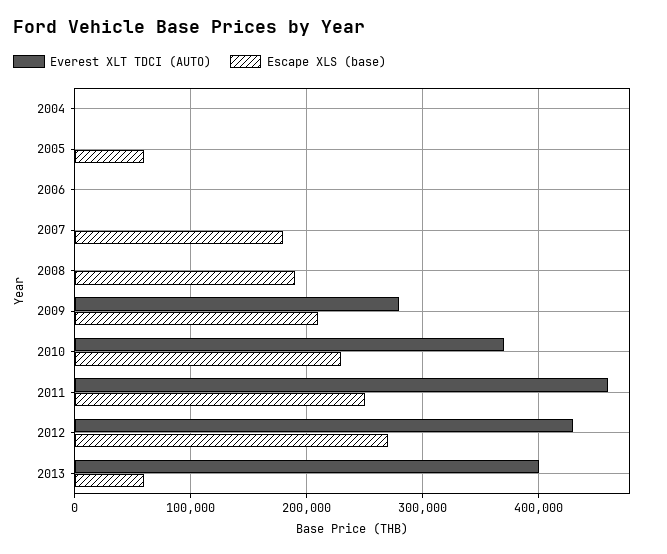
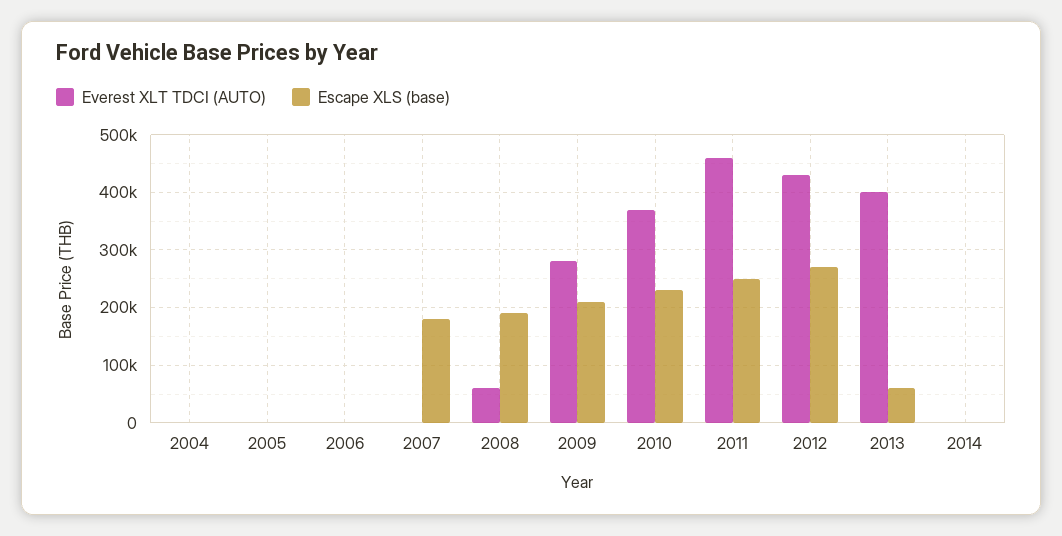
Escape XLS (base), 2005: 60000 -> 0
Everest XLT TDCI (AUTO), 2008: 0 -> 60000
Everest XLT TDCI (AUTO), 2014: none -> 0
Escape XLS (base), 2014: none -> 0

